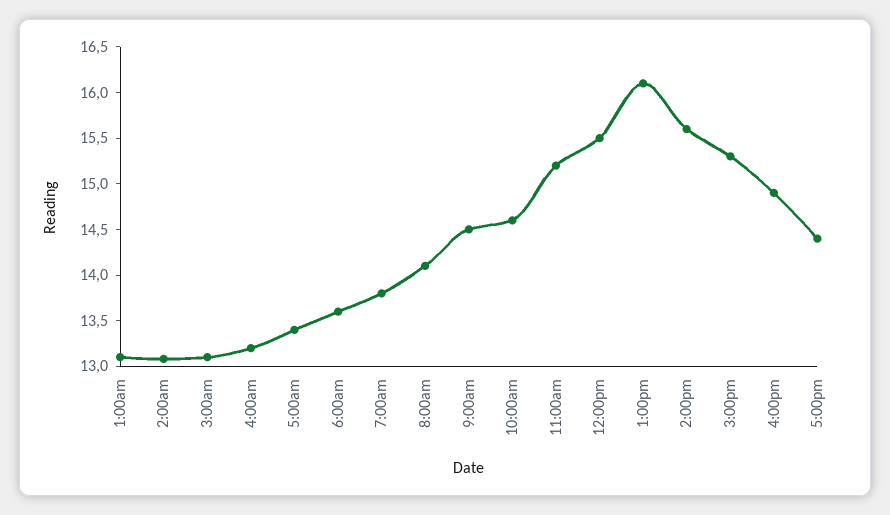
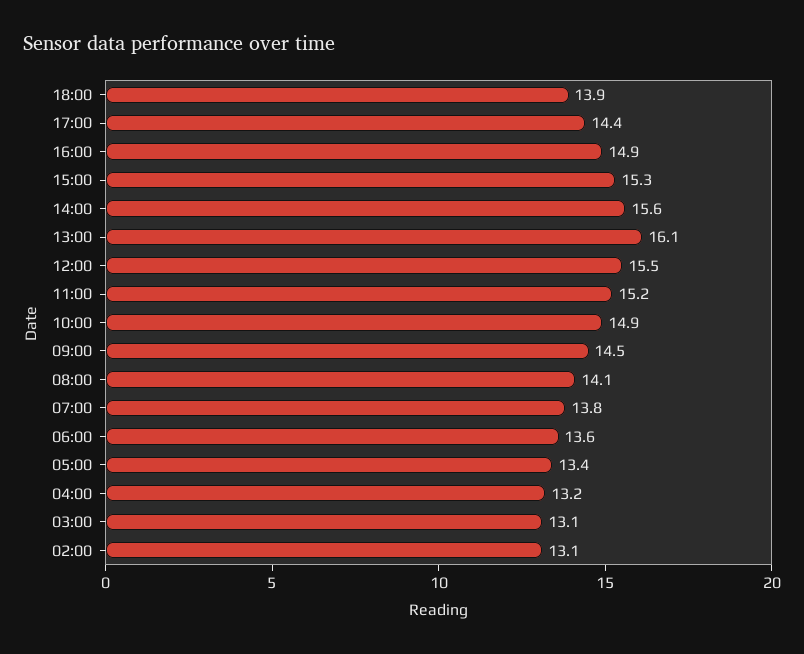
1:00am: 13.1 -> none
10:00am: 14.6 -> 14.9
18:00: none -> 13.9

